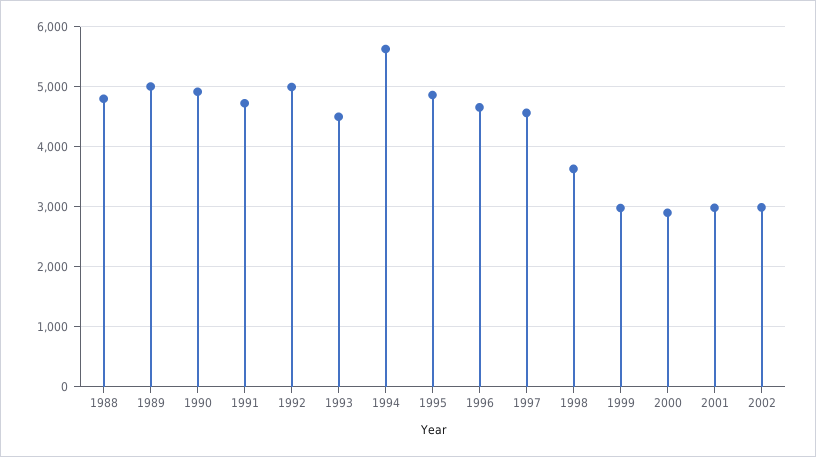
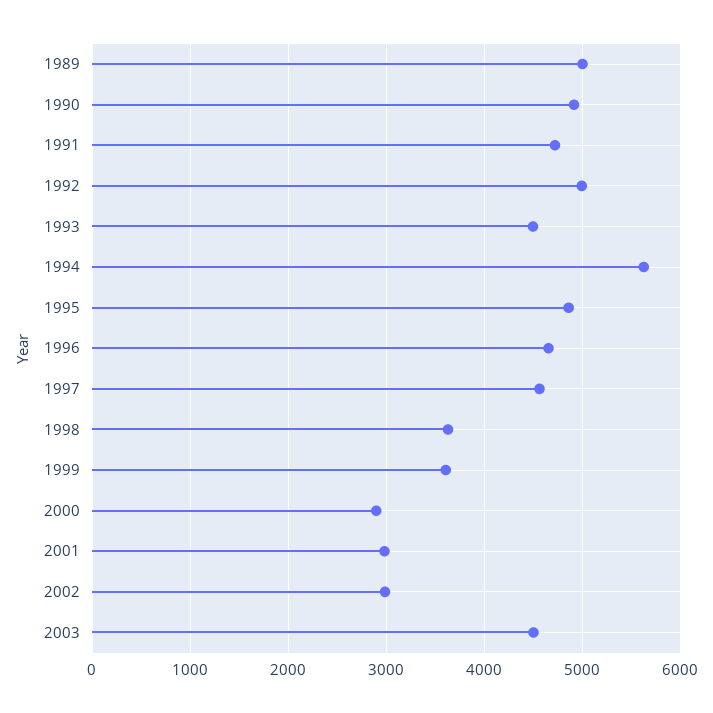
1988: 4800 -> none
1999: 3000 -> 3600
2003: none -> 4500

